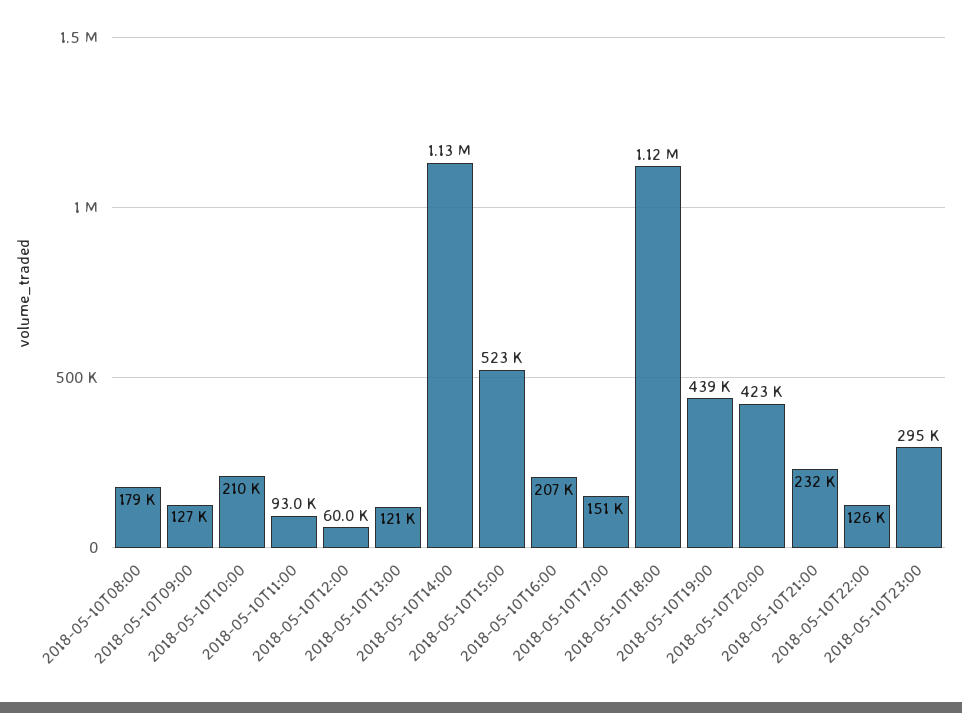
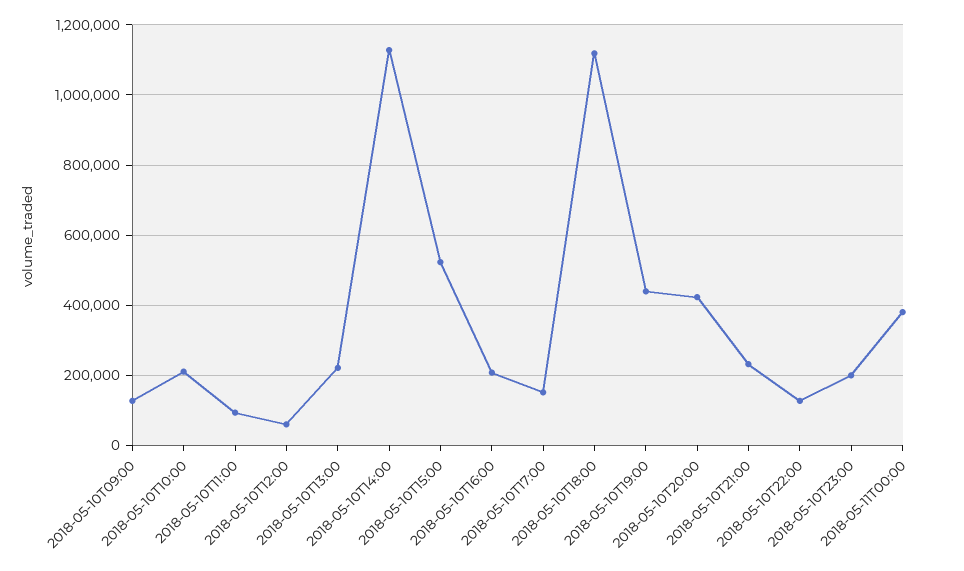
2018-05-10T08:00: 179000 -> none
2018-05-10T13:00: 121000 -> 220000
2018-05-10T23:00: 295000 -> 200000
2018-05-11T00:00: none -> 380000

